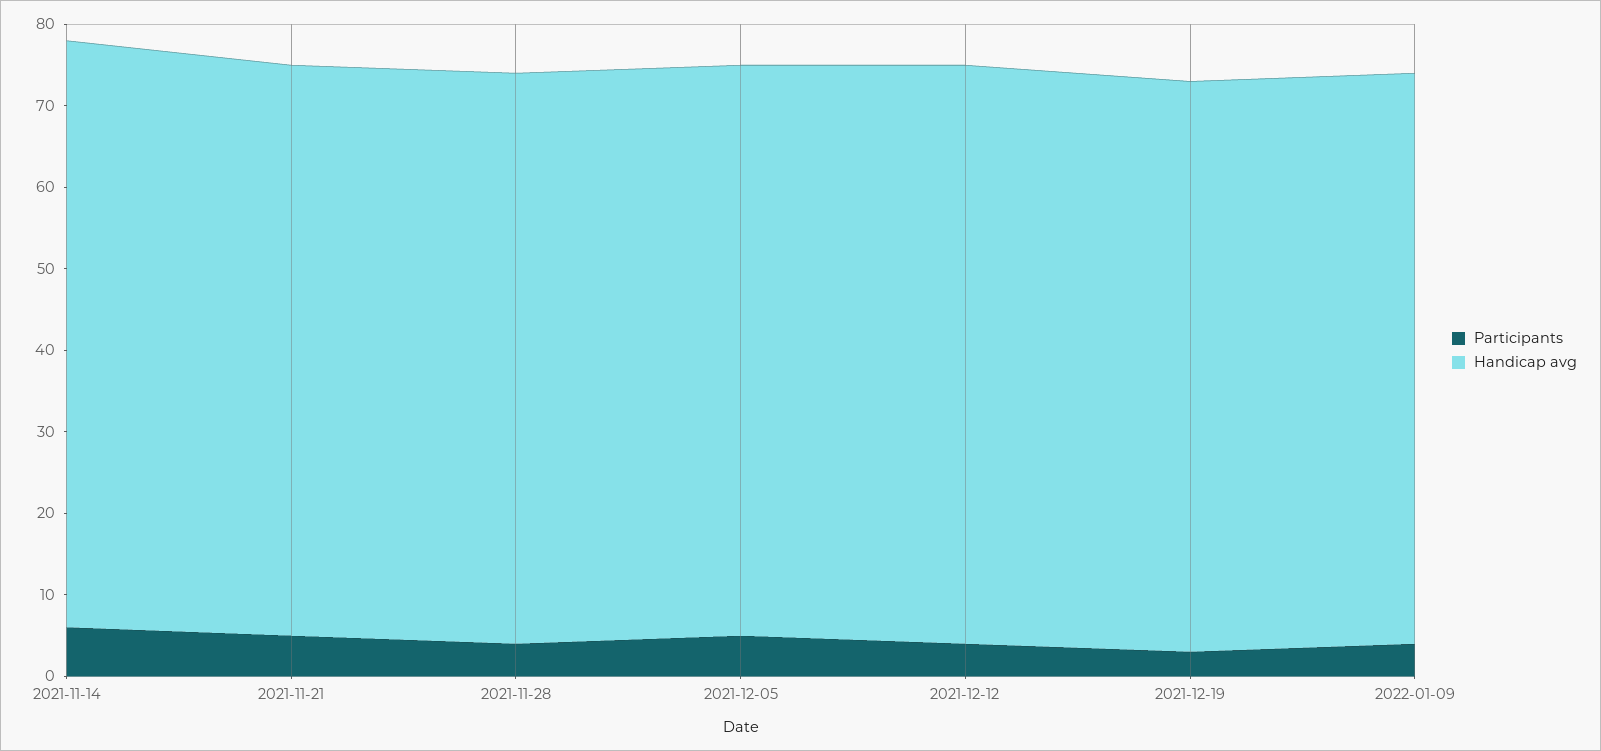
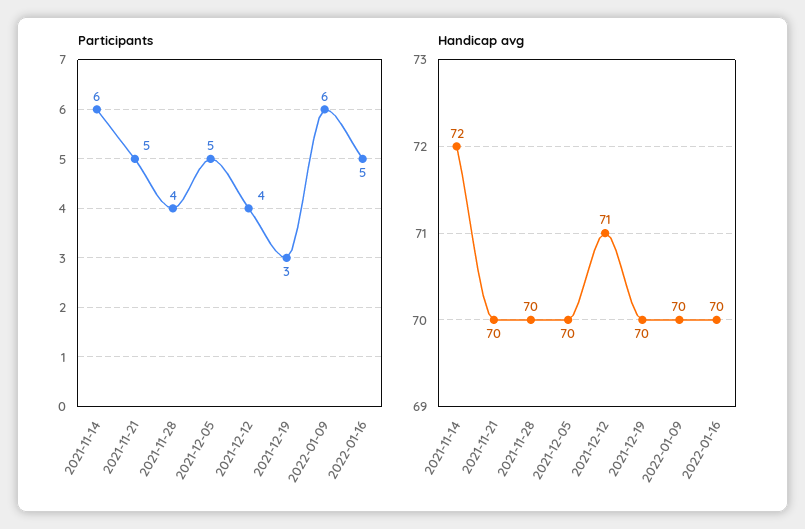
Participants, 2022-01-09: 4 -> 6
Participants, 2022-01-16: none -> 5
Handicap avg, 2022-01-16: none -> 70

